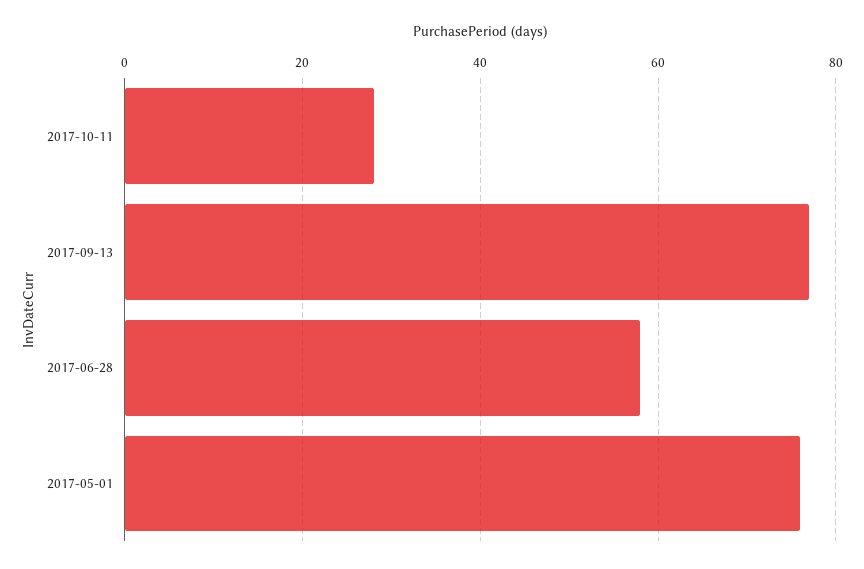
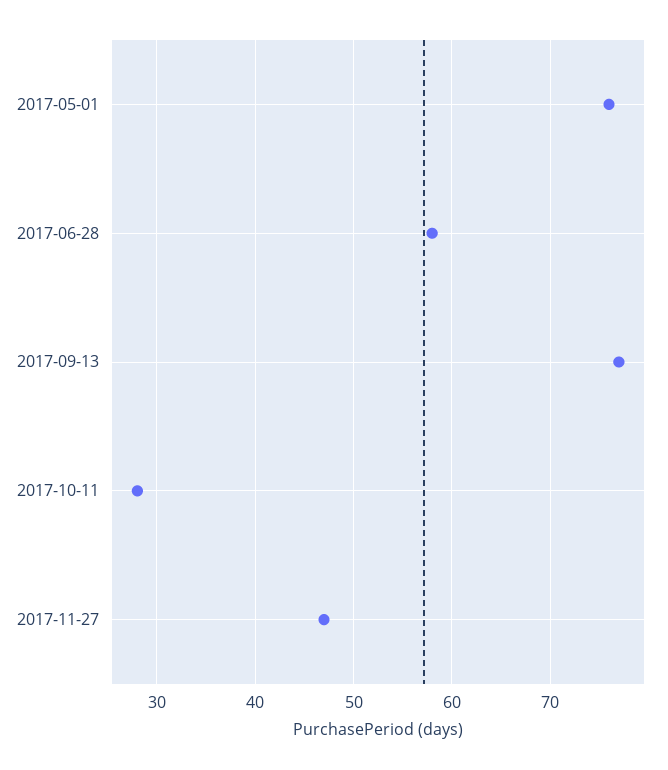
2017-11-27: none -> 47

